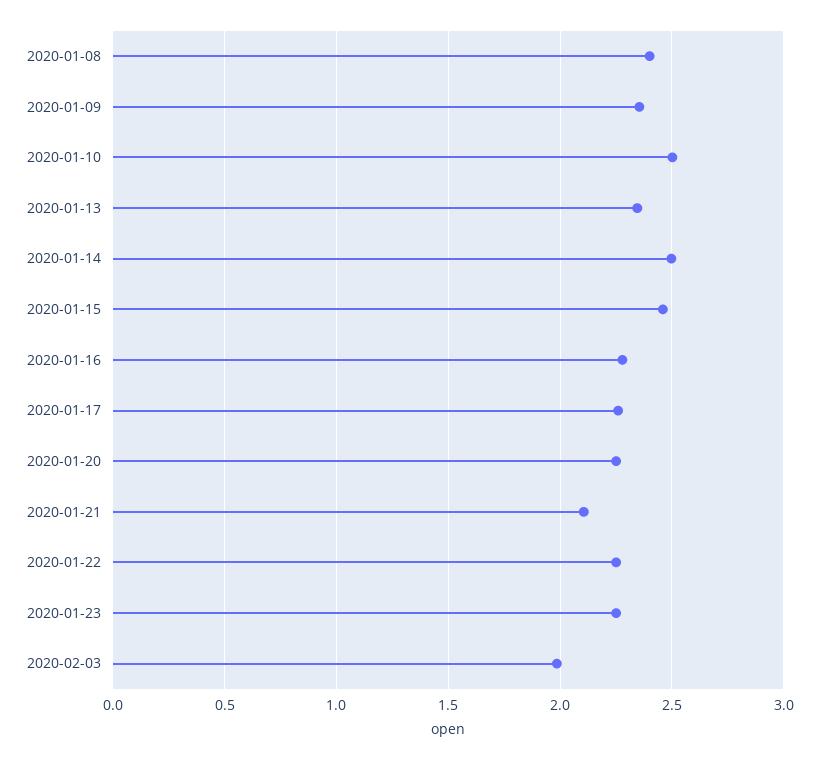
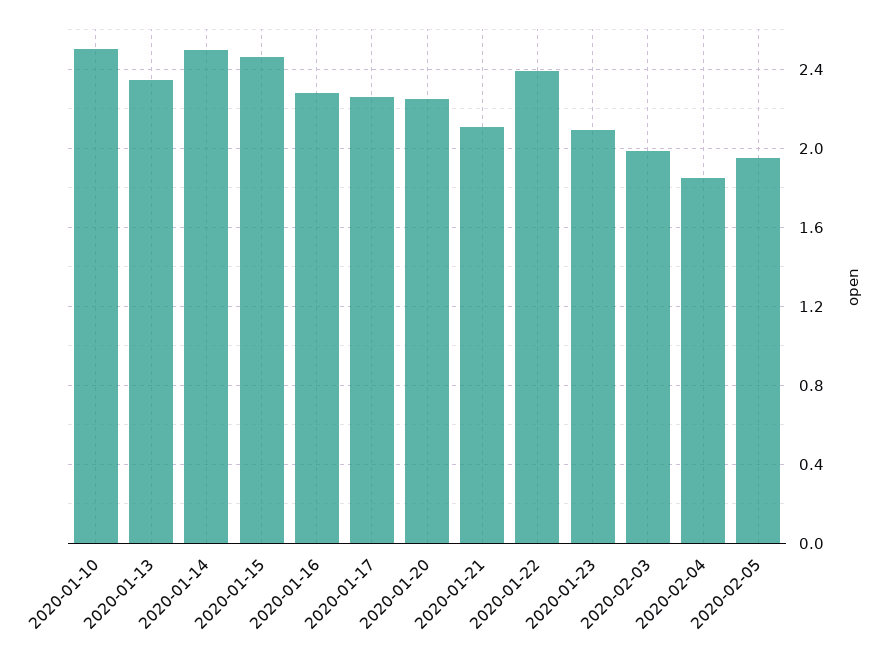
2020-01-08: 2.4 -> none
2020-01-09: 2.35 -> none
2020-01-22: 2.25 -> 2.4
2020-01-23: 2.25 -> 2.1
2020-02-04: none -> 1.85
2020-02-05: none -> 1.95

